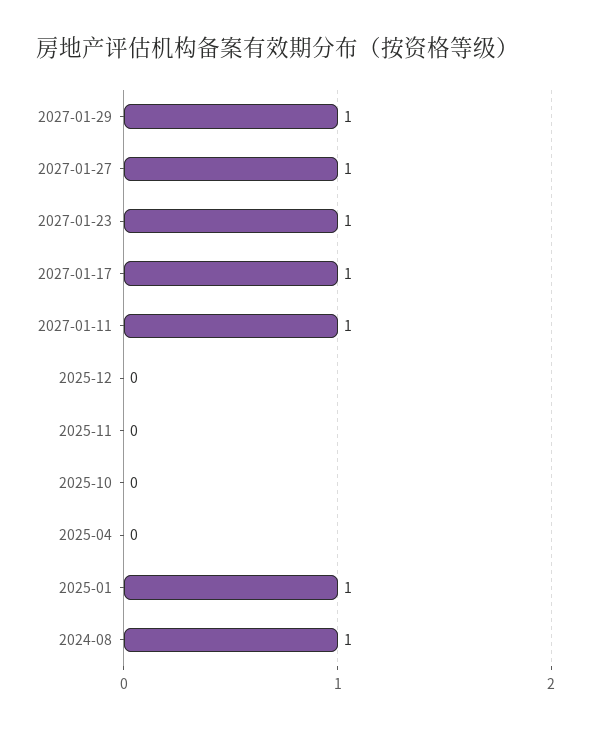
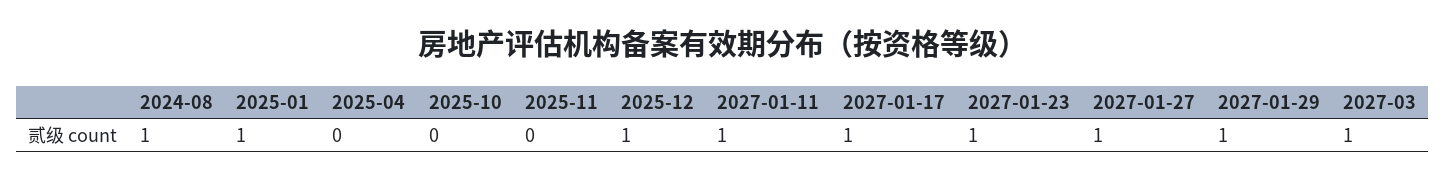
2025-12: 0 -> 1
2027-03: none -> 1

